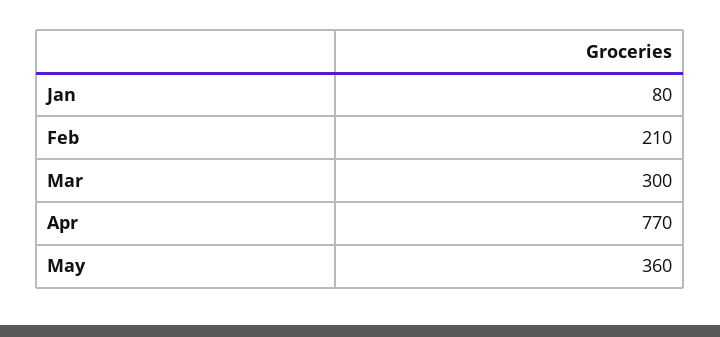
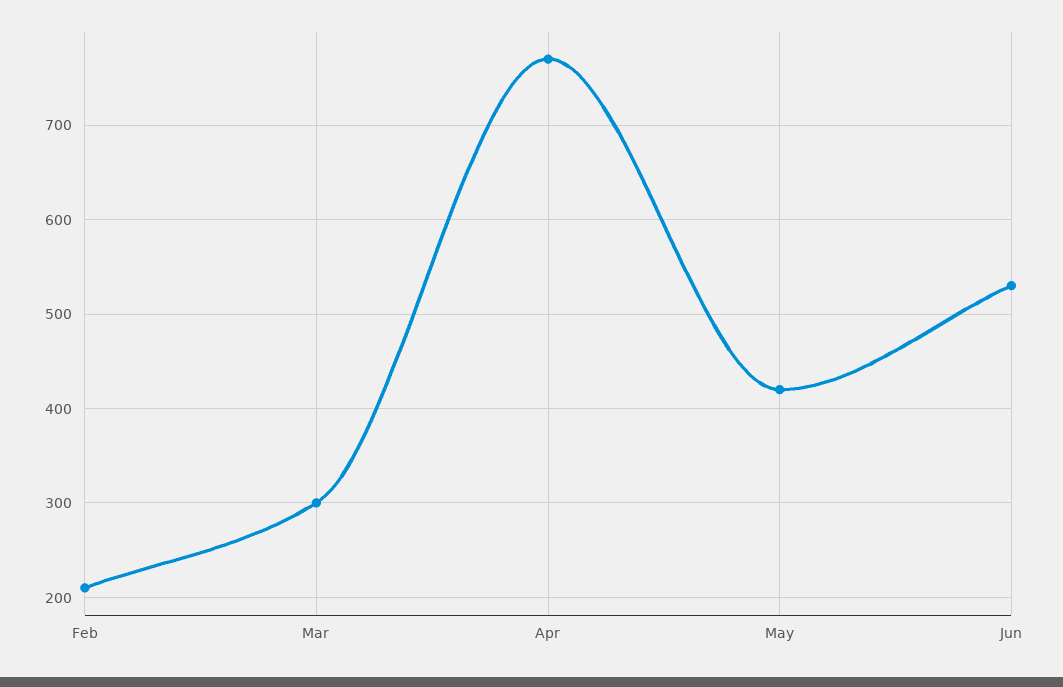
Jan: 80 -> none
May: 360 -> 420
Jun: none -> 530

